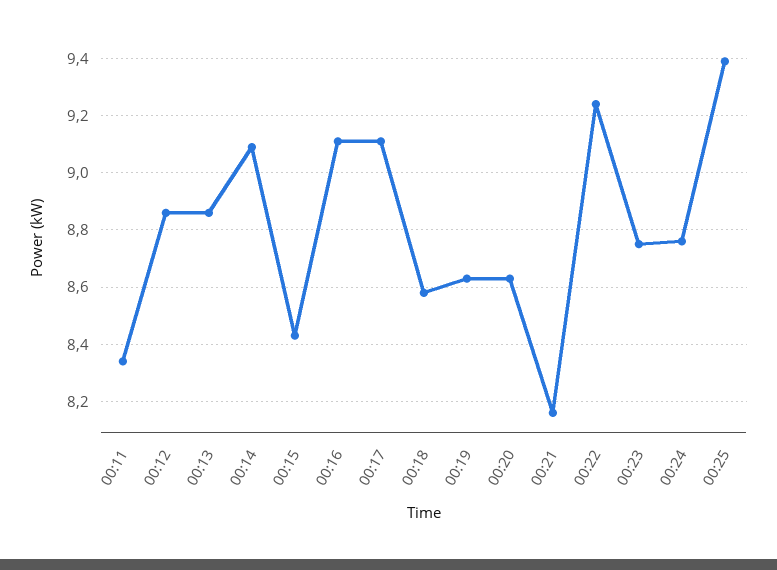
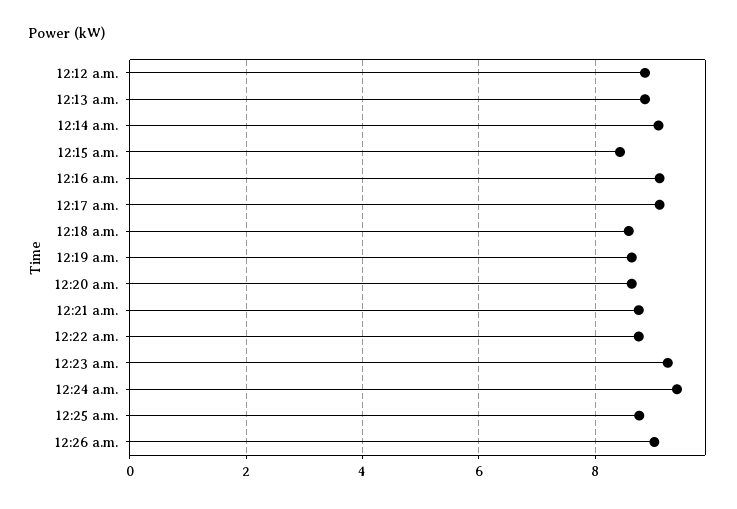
00:11: 8.35 -> none
00:21: 8.15 -> 8.8
00:22: 9.25 -> 8.8
00:23: 8.75 -> 9.2
00:24: 8.75 -> 9.4
00:25: 9.4 -> 8.8
12:26 a.m.: none -> 9

